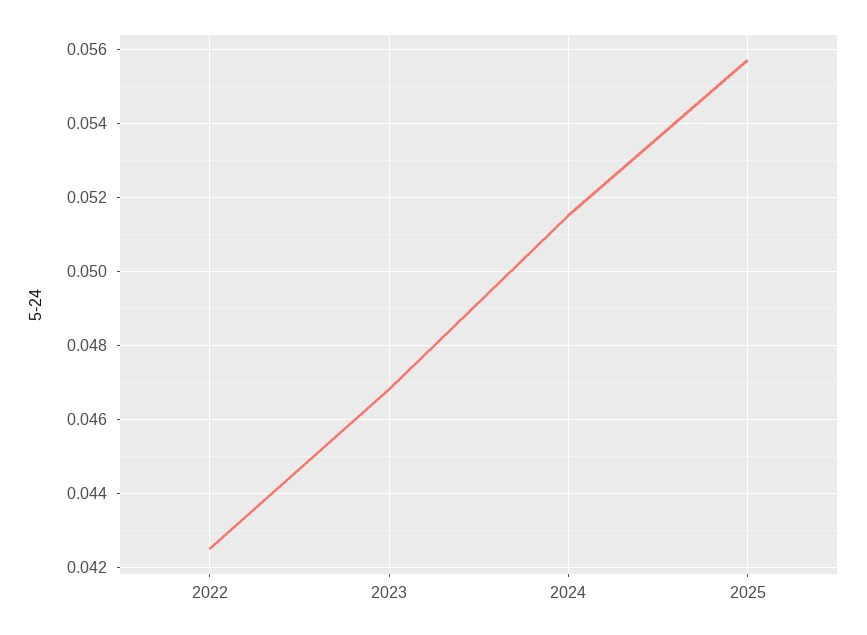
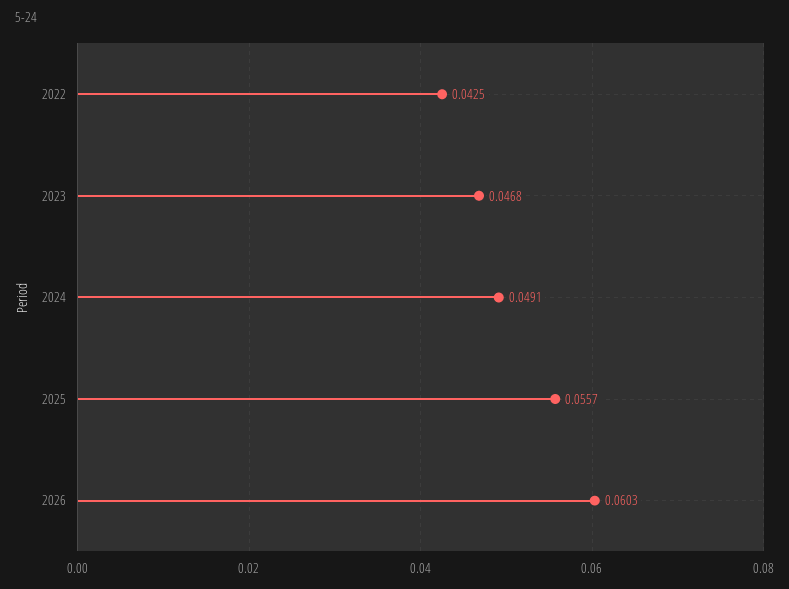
2024: 0.0515 -> 0.0491
2026: none -> 0.0603

